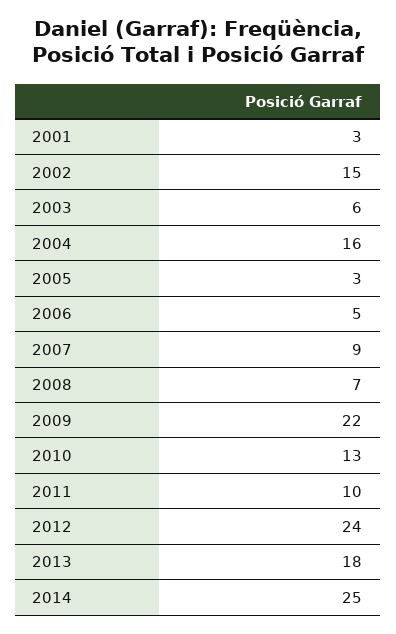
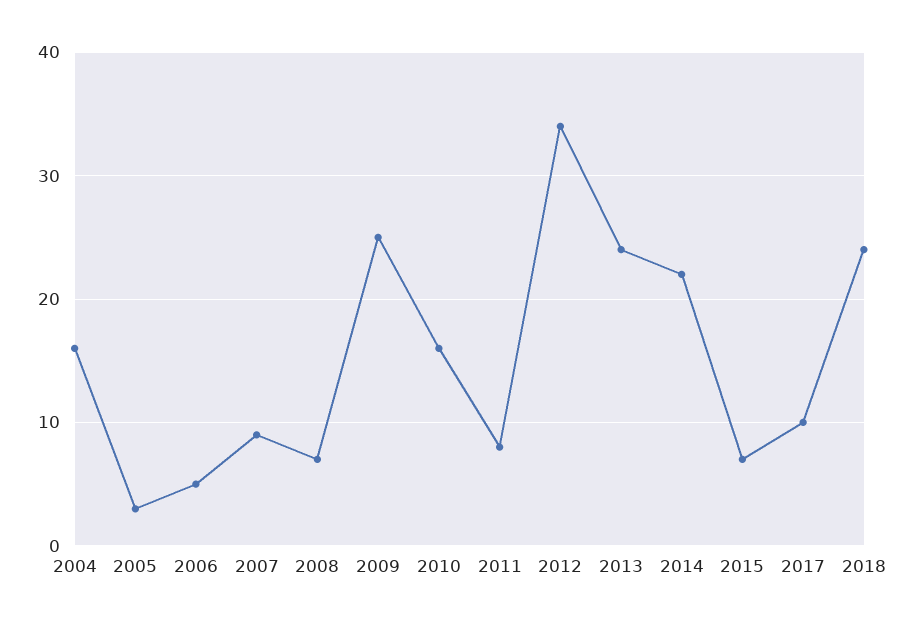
2001: 3 -> none
2002: 15 -> none
2003: 6 -> none
2009: 22 -> 25
2010: 13 -> 16
2011: 10 -> 8
2012: 24 -> 34
2013: 18 -> 24
2014: 25 -> 22
2015: none -> 7
2017: none -> 10
2018: none -> 24

